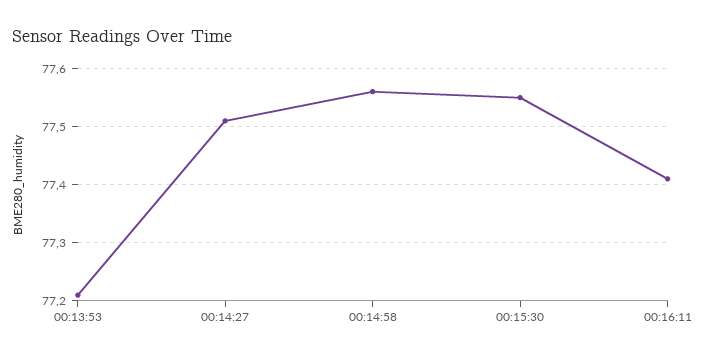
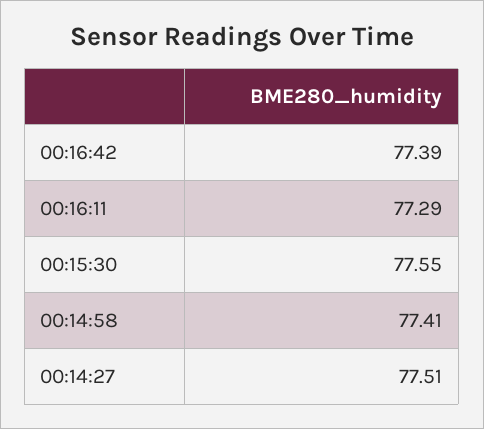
00:13:53: 77.2 -> none
00:14:58: 77.55 -> 77.41
00:16:11: 77.4 -> 77.29
00:16:42: none -> 77.39

